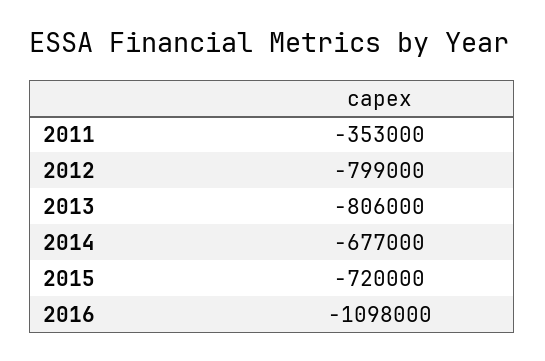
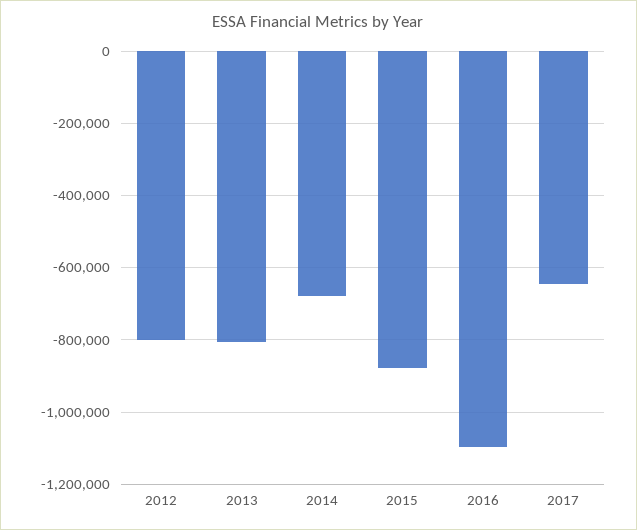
2011: -353000 -> none
2015: -720000 -> -880000
2017: none -> -640000

